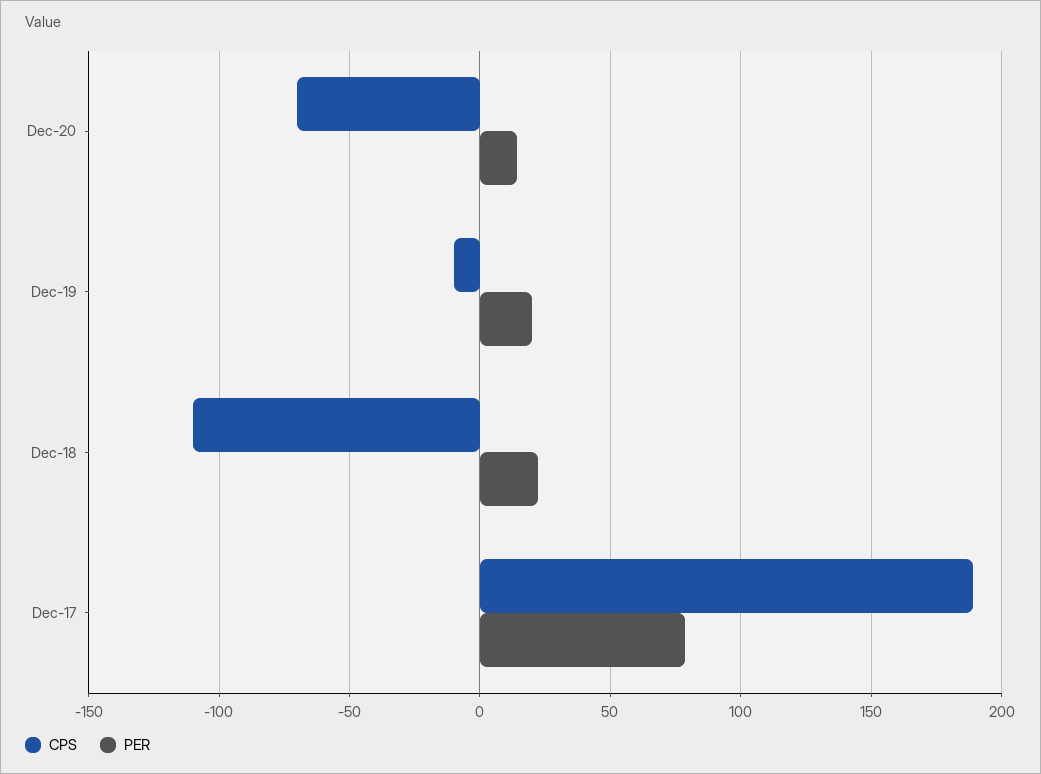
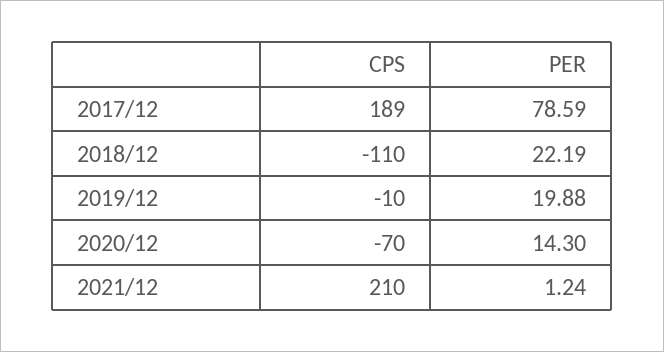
CPS, 2021/12: none -> 210
PER, 2021/12: none -> 1.24

